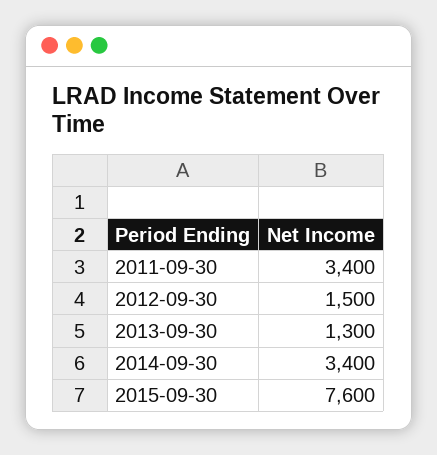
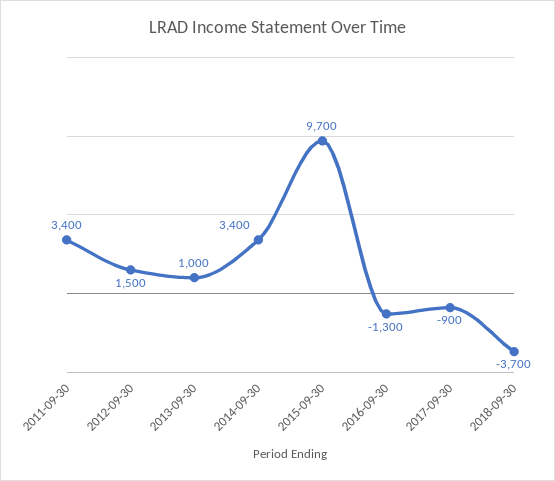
2013-09-30: 1300 -> 1000
2015-09-30: 7600 -> 9700
2016-09-30: none -> -1300
2017-09-30: none -> -900
2018-09-30: none -> -3700

